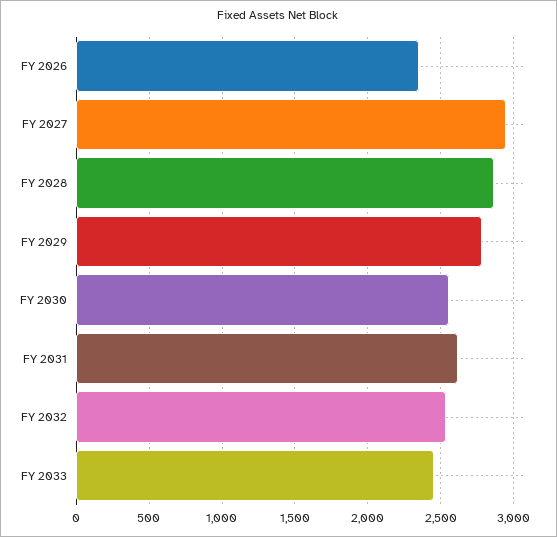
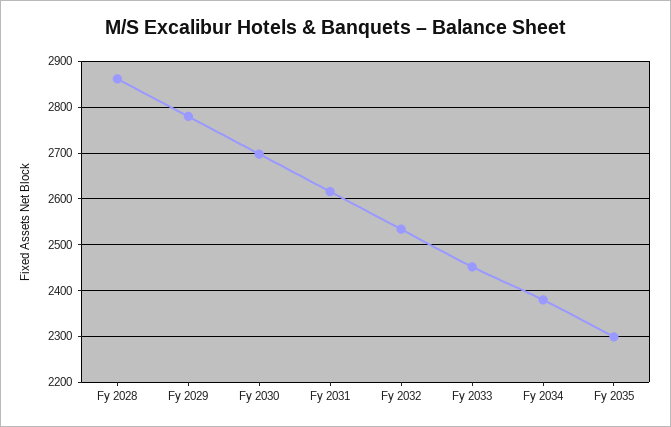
FY 2026: 2350 -> none
FY 2027: 2950 -> none
FY 2030: 2550 -> 2700
Fy 2034: none -> 2380
Fy 2035: none -> 2300

